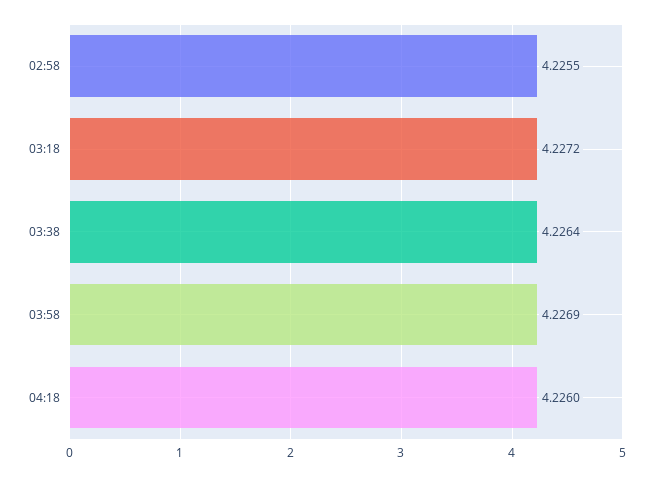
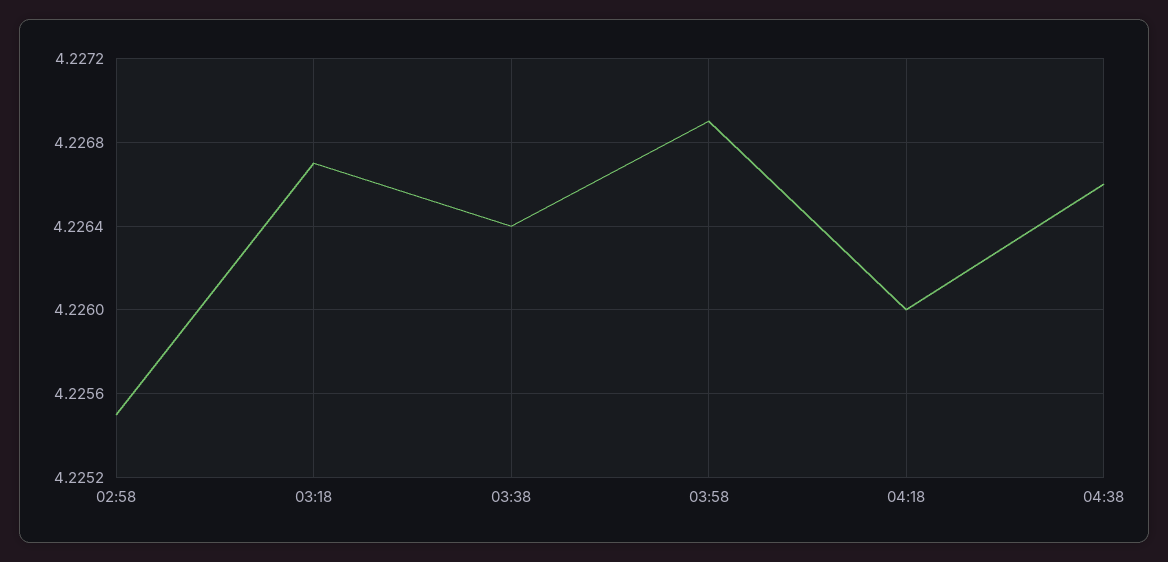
03:18: 4.2272 -> 4.2267
04:38: none -> 4.2266

